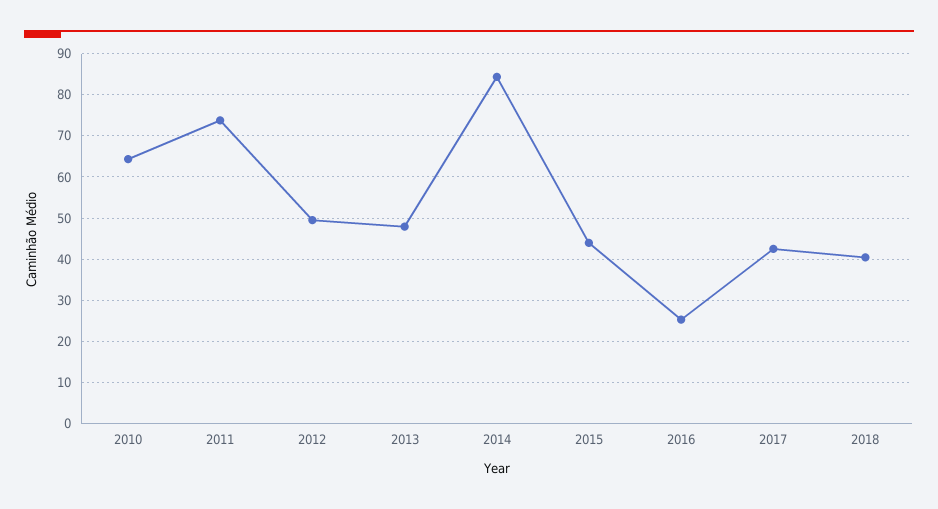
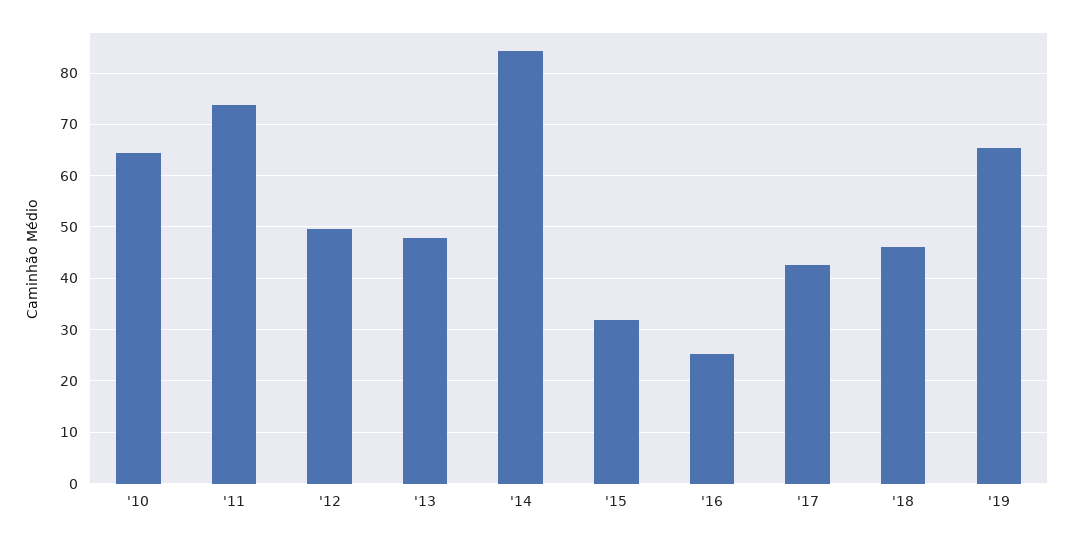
2015: 44 -> 32
2018: 40 -> 46
'19: none -> 66

